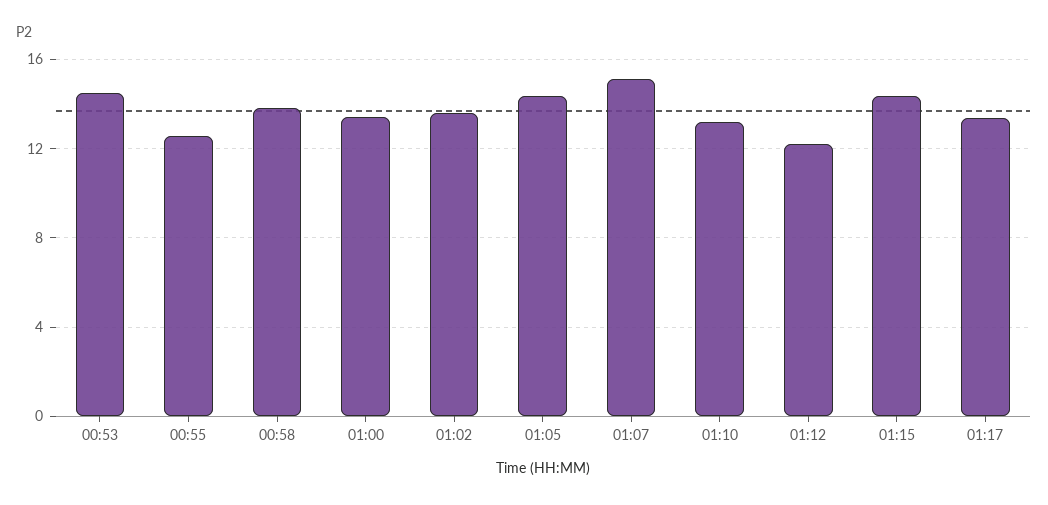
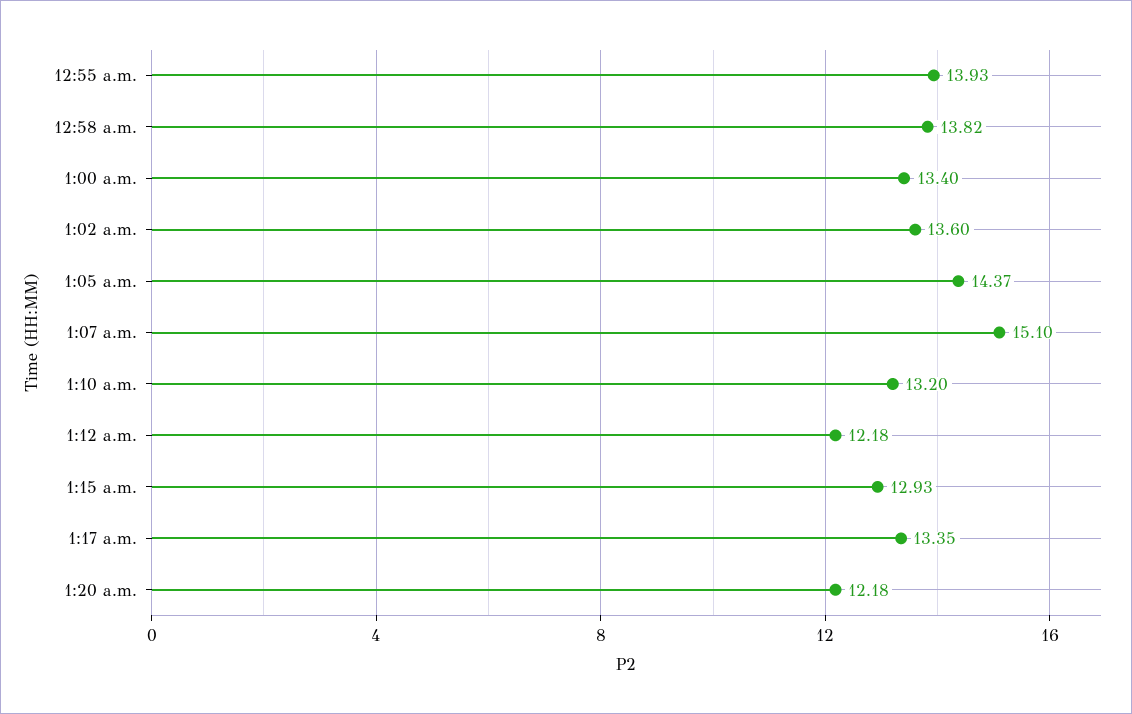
00:53: 14.5 -> none
00:55: 12.5 -> 13.93
01:15: 14.5 -> 12.93
1:20 a.m.: none -> 12.18

